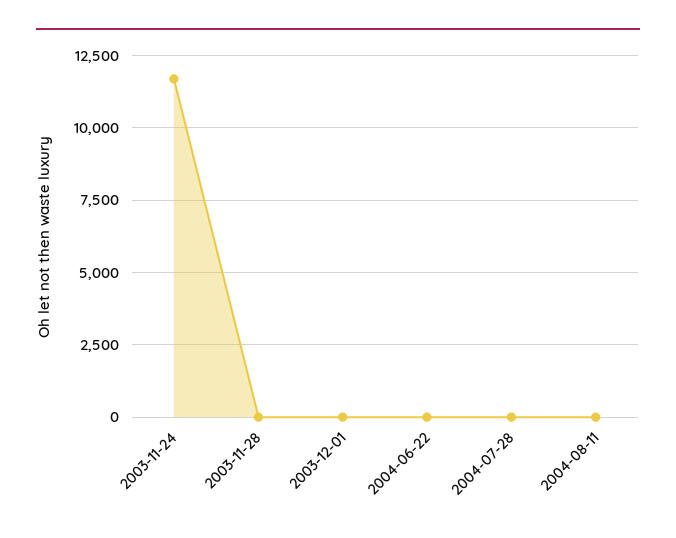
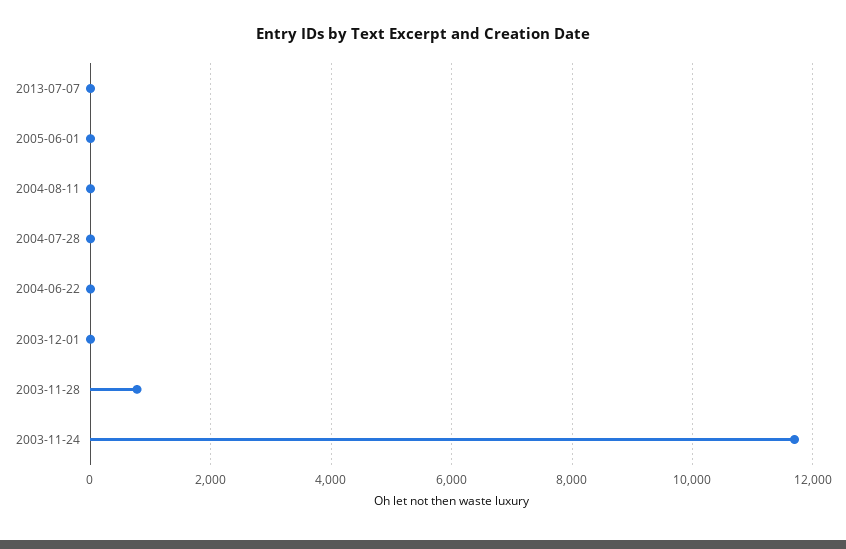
2003-11-28: 0 -> 800
2013-07-07: none -> 0
2005-06-01: none -> 0

